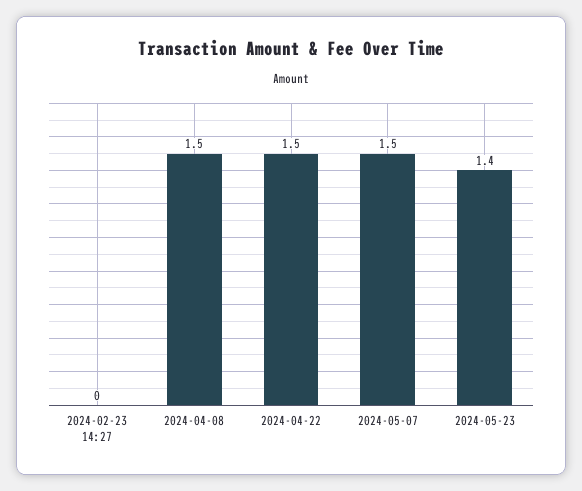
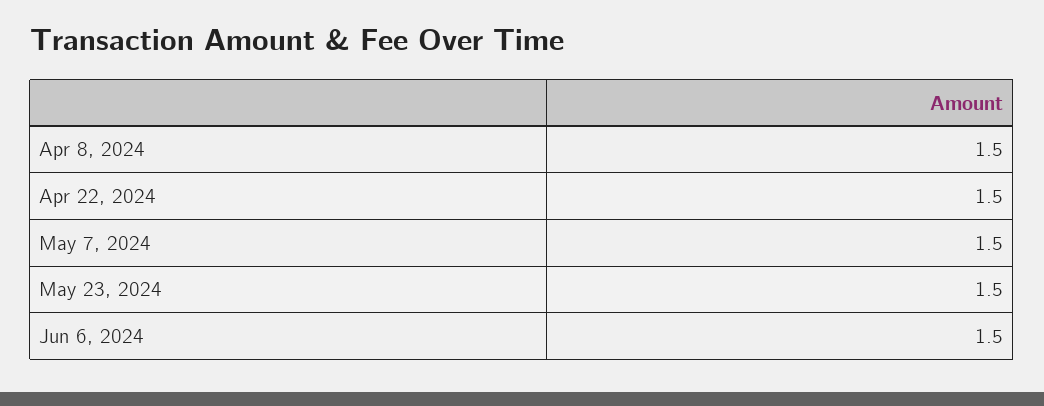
2024-02-23 14:27: 0 -> none
2024-05-23: 1.4 -> 1.5
Jun 6, 2024: none -> 1.5

